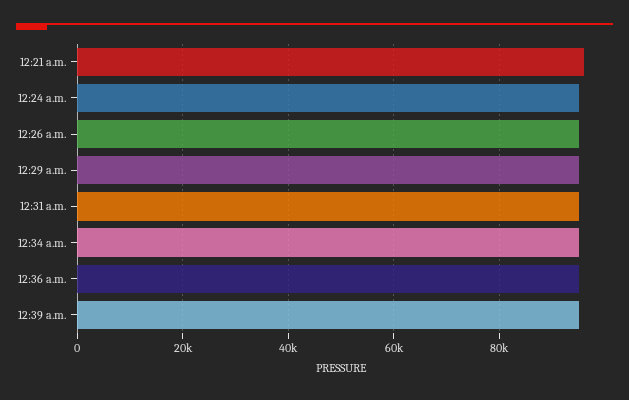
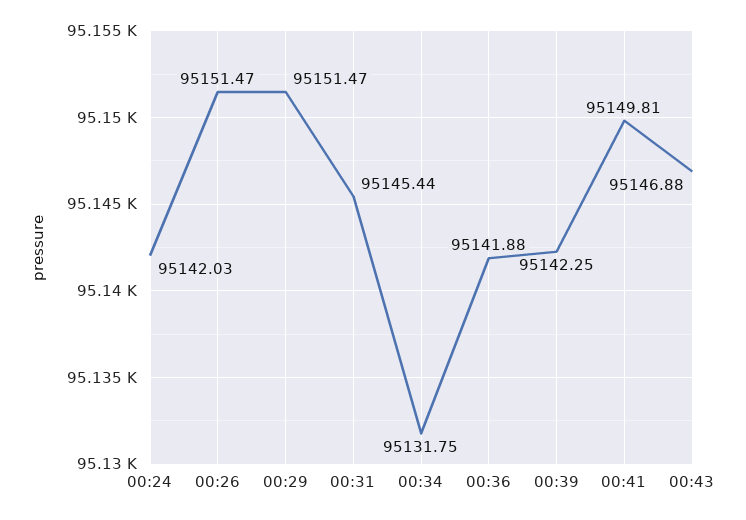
12:21 a.m.: 96000 -> none
00:41: none -> 95149.81
00:43: none -> 95146.88

